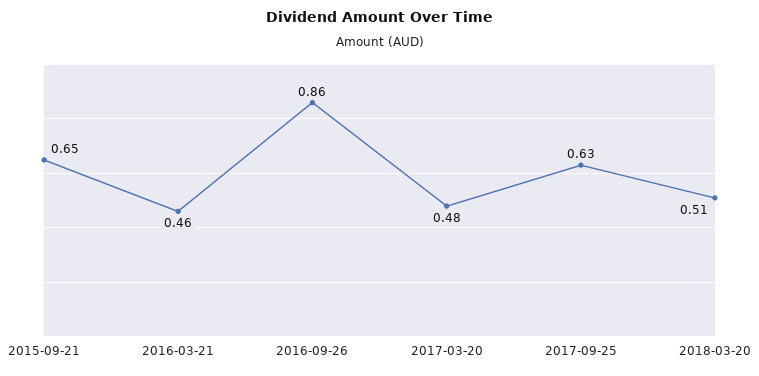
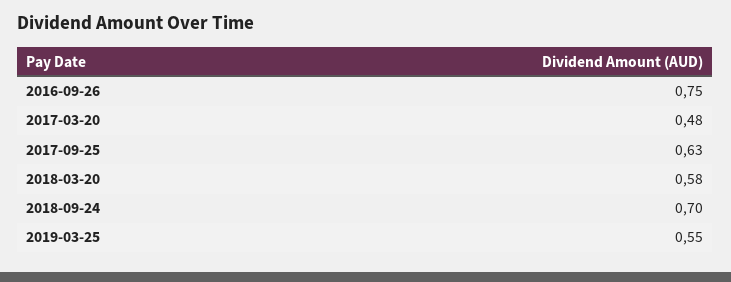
2015-09-21: 0.65 -> none
2016-03-21: 0.46 -> none
2016-09-26: 0.86 -> 0.75
2018-03-20: 0.51 -> 0.58
2018-09-24: none -> 0.7
2019-03-25: none -> 0.55

